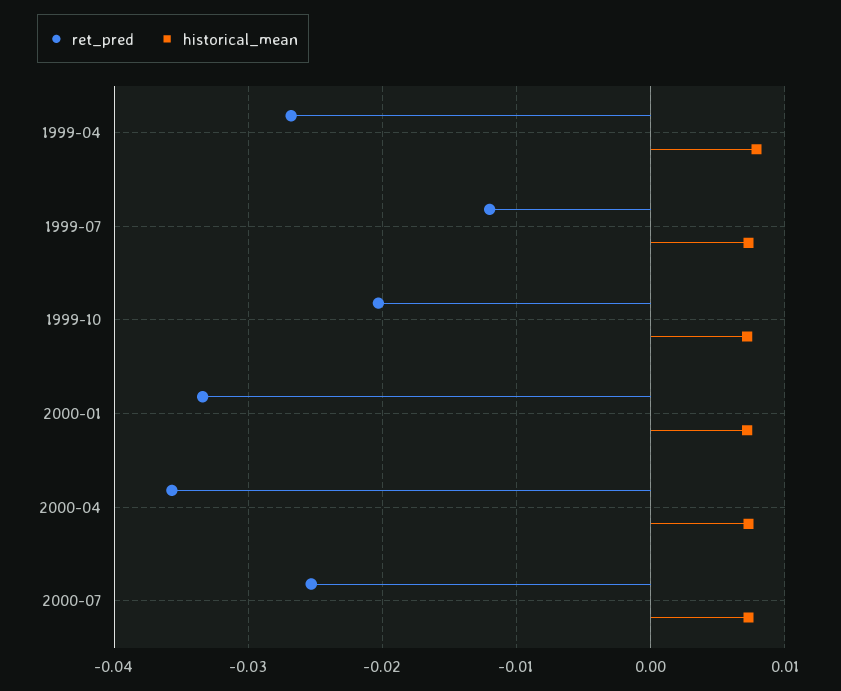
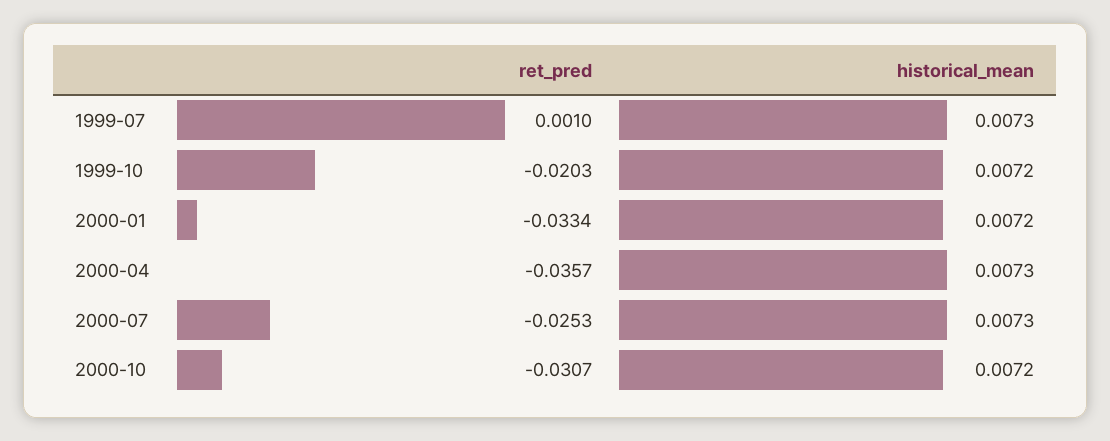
ret_pred, 1999-04: -0.027 -> none
historical_mean, 1999-04: 0.008 -> none
ret_pred, 1999-07: -0.012 -> 0.001
ret_pred, 2000-10: none -> -0.0307
historical_mean, 2000-10: none -> 0.0072

